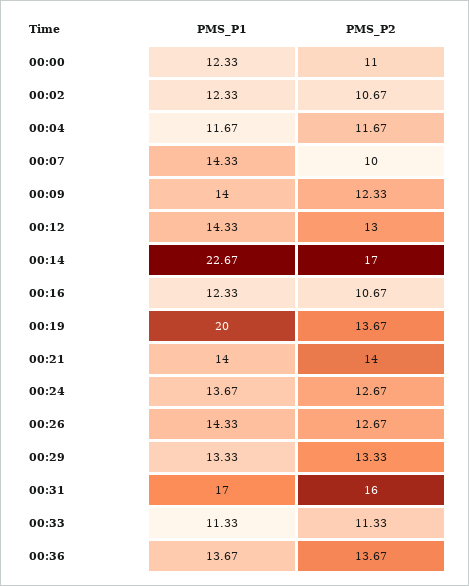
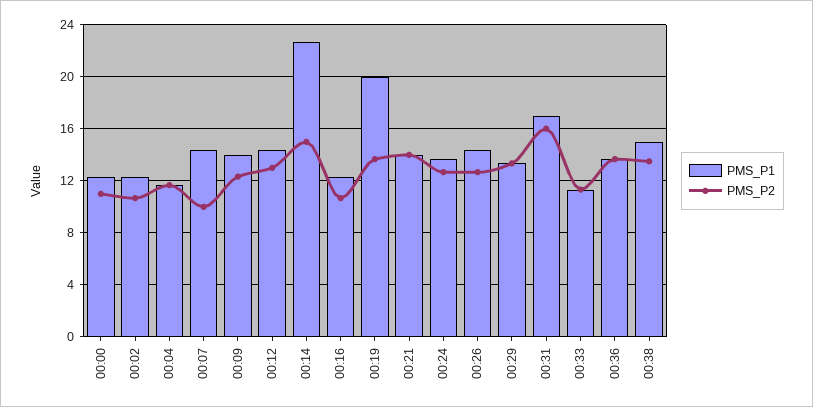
PMS_P2, 00:14: 17 -> 15
PMS_P1, 00:38: none -> 15
PMS_P2, 00:38: none -> 13.5

